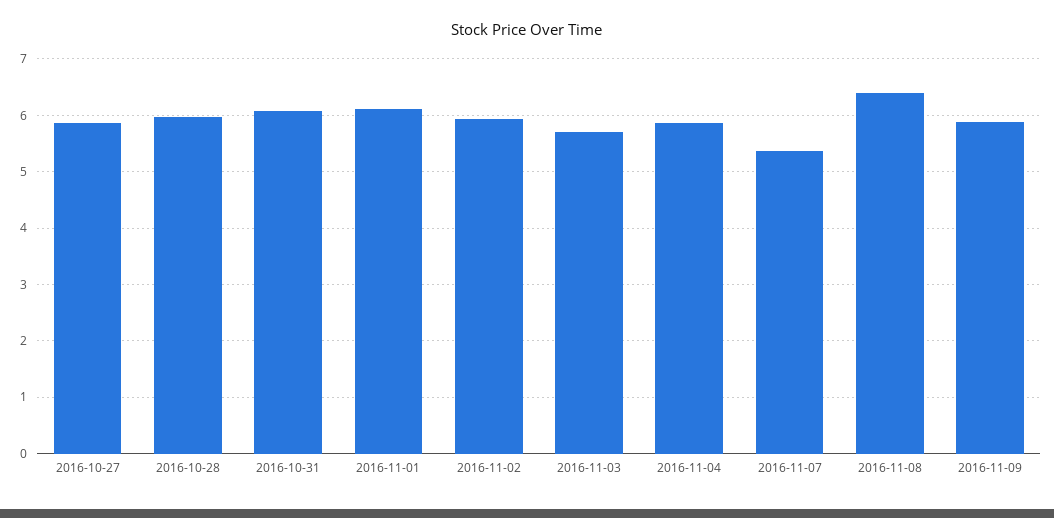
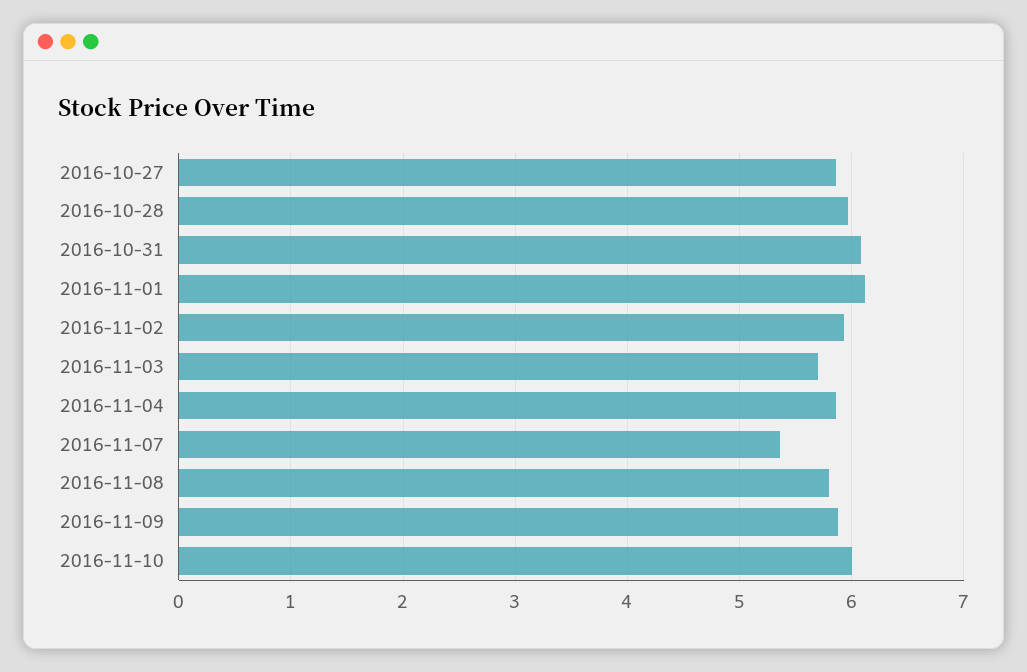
2016-11-08: 6.4 -> 5.8
2016-11-10: none -> 6

